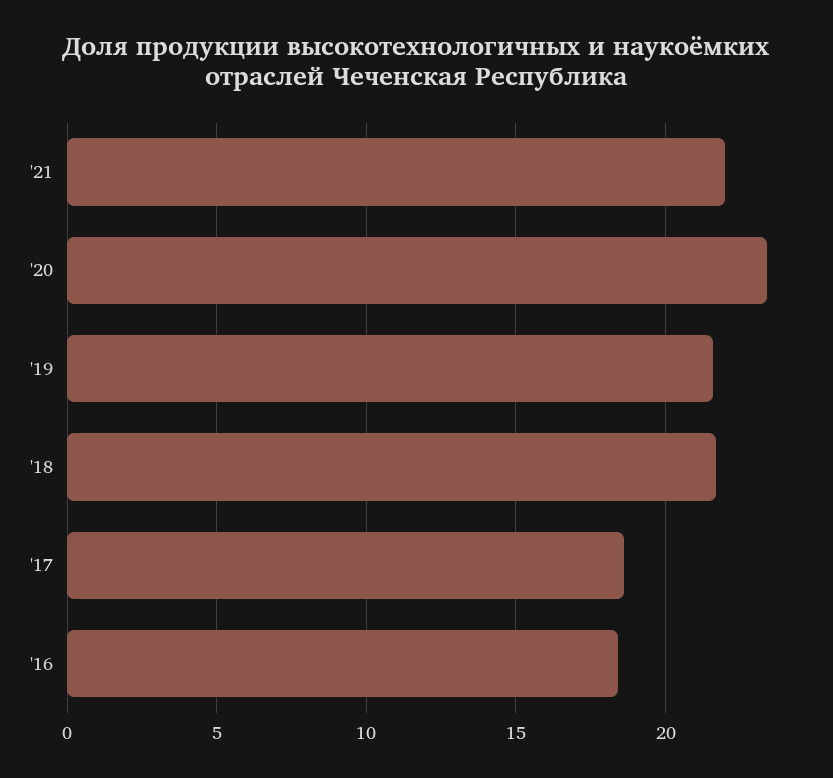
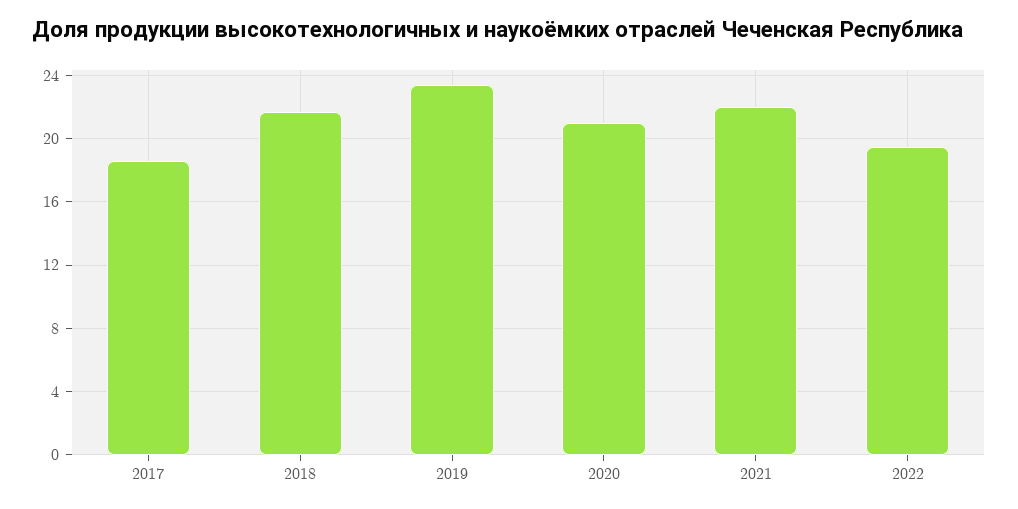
'20: 23.5 -> 21
'19: 21.5 -> 23.5
'16: 18.5 -> none
2022: none -> 19.5

